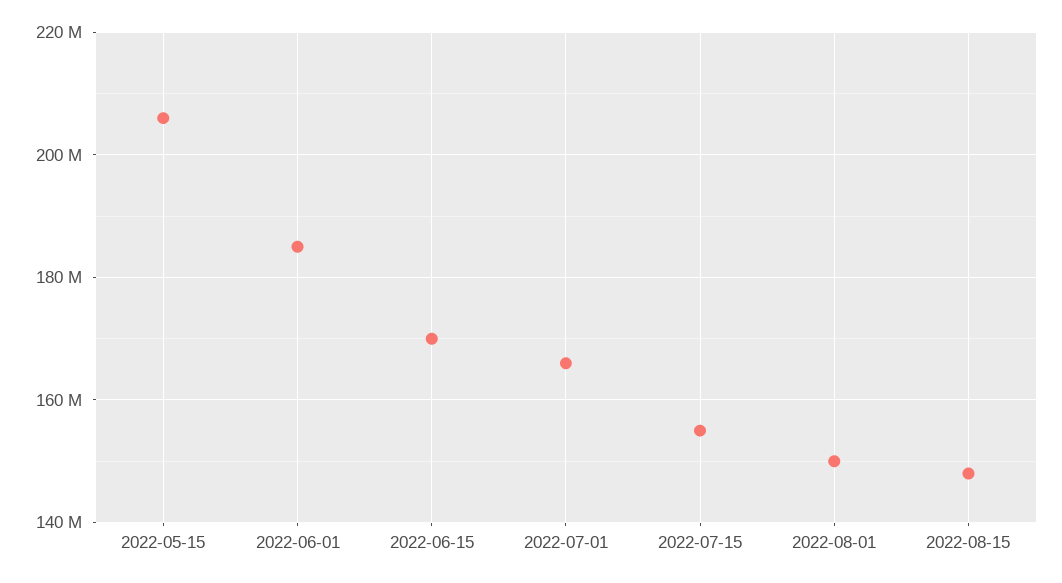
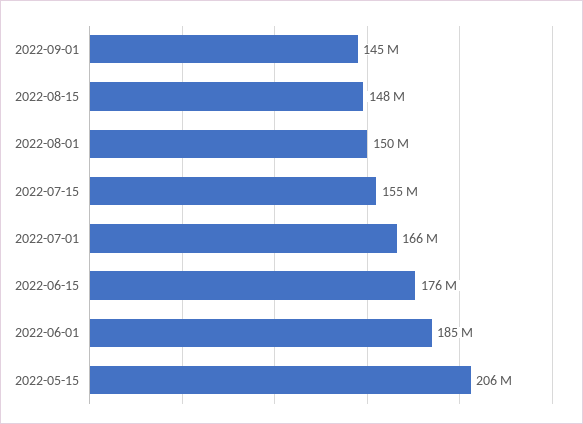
2022-06-15: 170000000 -> 176000000
2022-09-01: none -> 145000000

